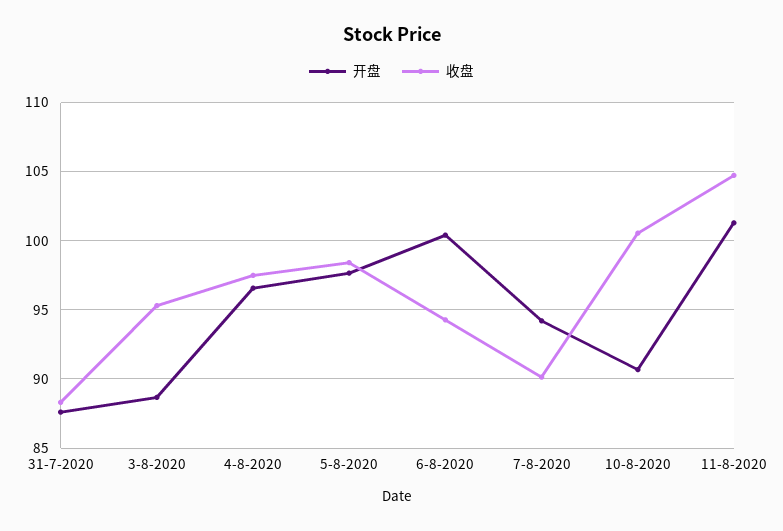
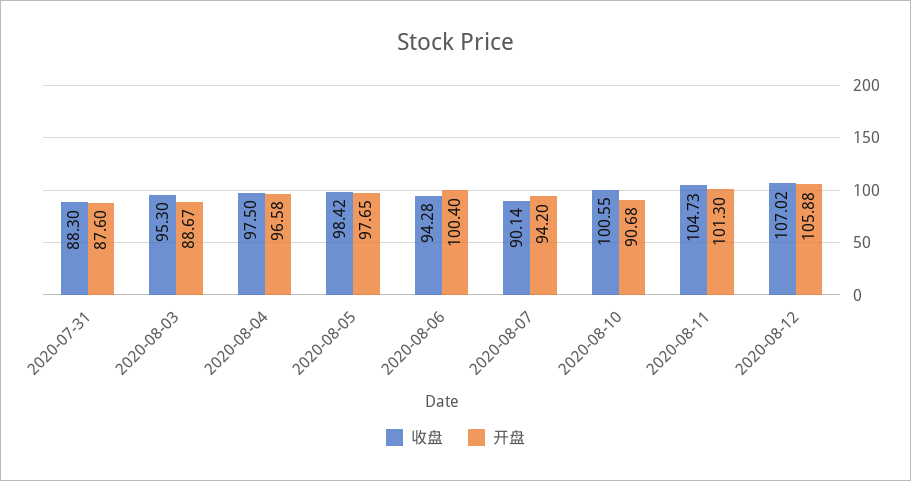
收盘, 2020-08-12: none -> 107.02
开盘, 2020-08-12: none -> 105.88

